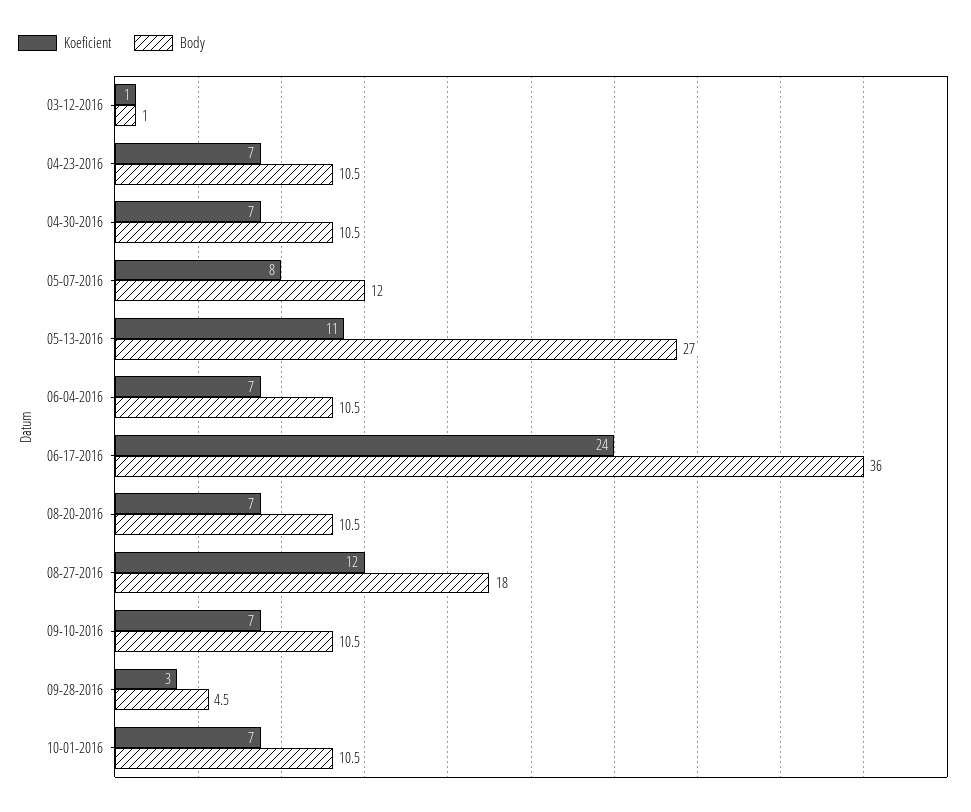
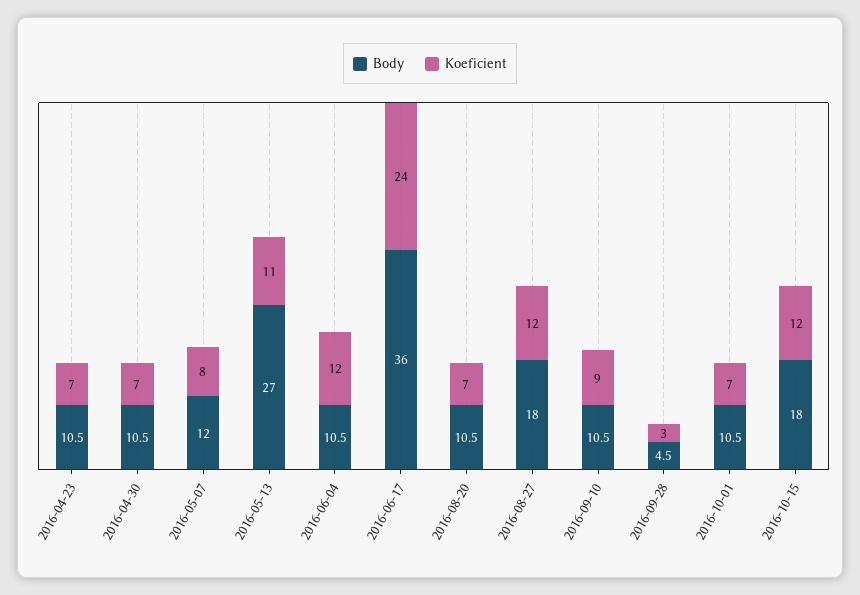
Koeficient, 03-12-2016: 1 -> none
Body, 03-12-2016: 1 -> none
Koeficient, 06-04-2016: 7 -> 12
Koeficient, 09-10-2016: 7 -> 9
Body, 2016-10-15: none -> 18
Koeficient, 2016-10-15: none -> 12

